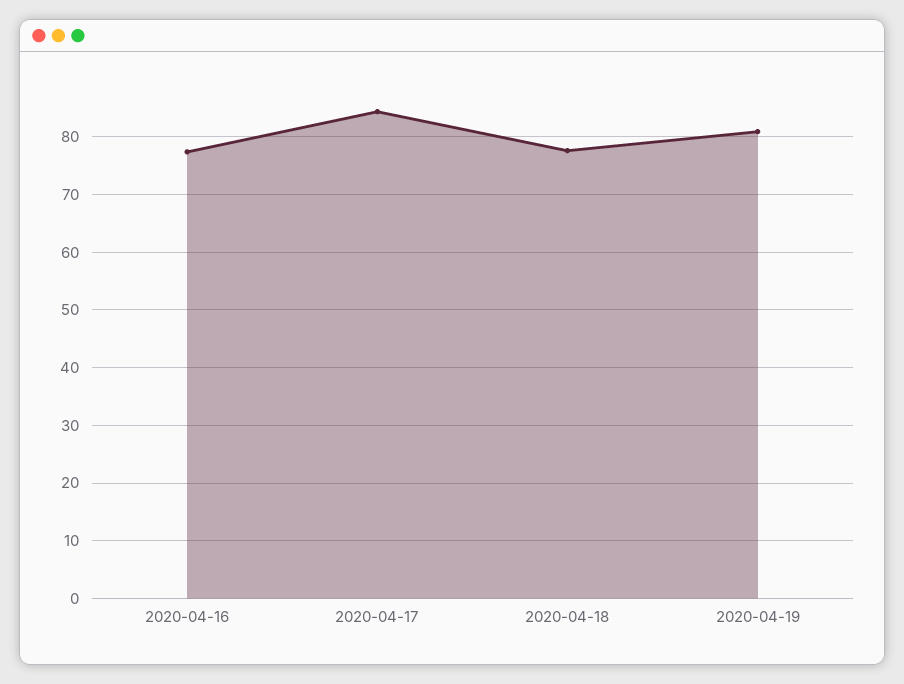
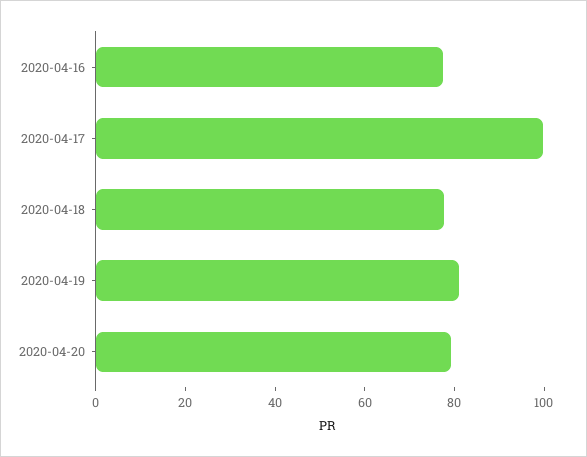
2020-04-17: 84 -> 100
2020-04-20: none -> 80

